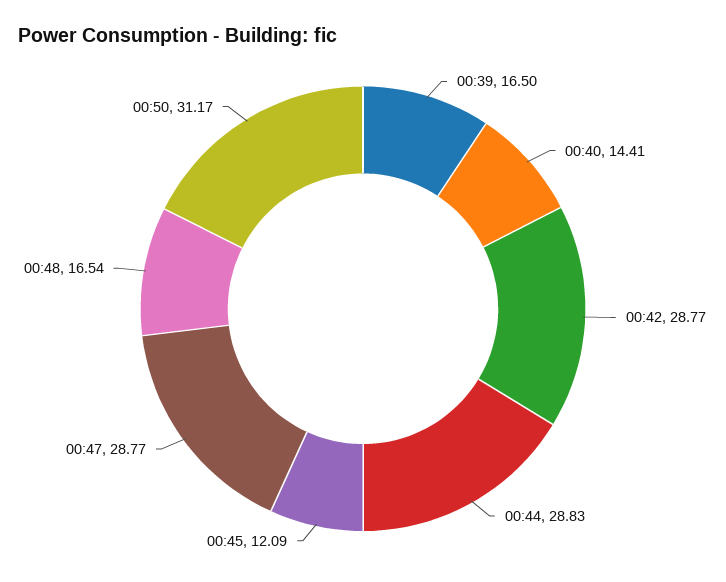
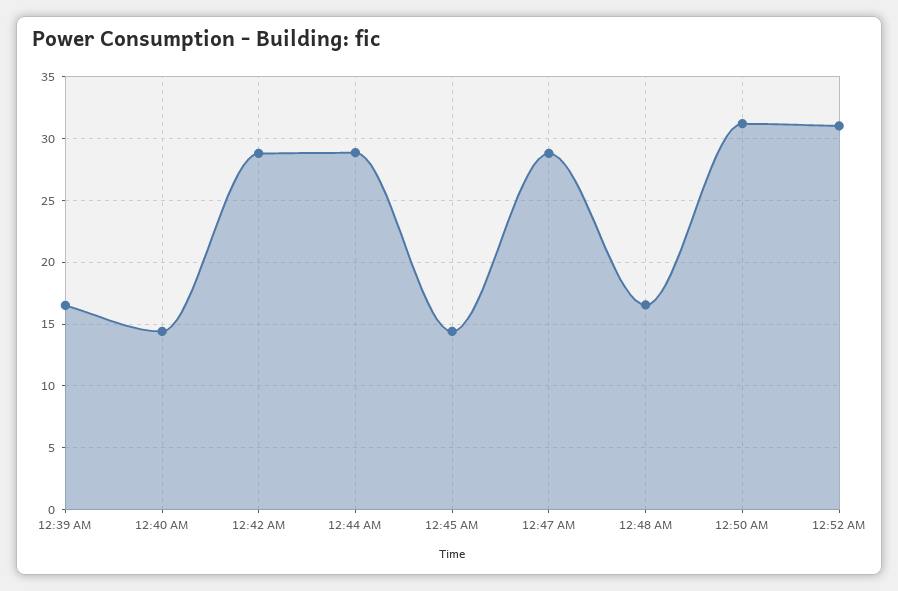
00:45: 12.09 -> 14.5
12:52 AM: none -> 31

